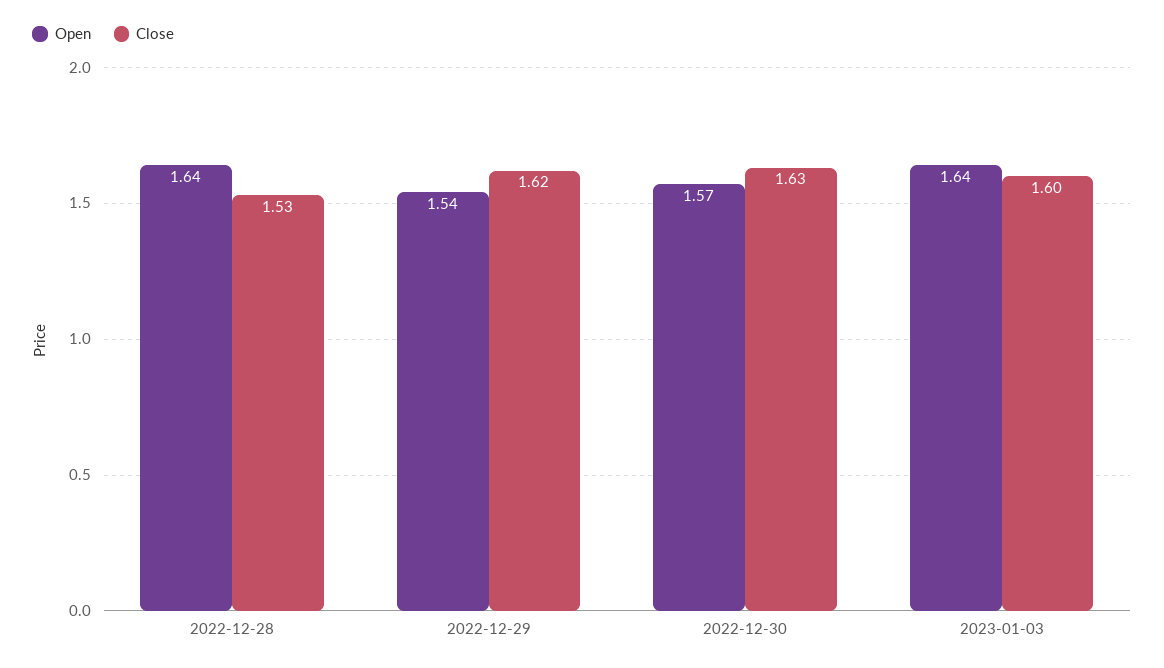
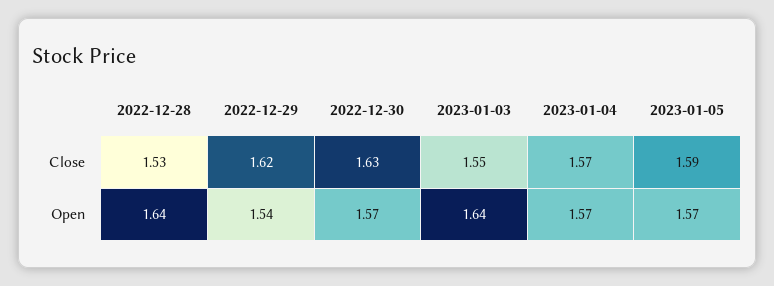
Close, 2023-01-03: 1.6 -> 1.55
Close, 2023-01-04: none -> 1.57
Close, 2023-01-05: none -> 1.59
Open, 2023-01-04: none -> 1.57
Open, 2023-01-05: none -> 1.57

